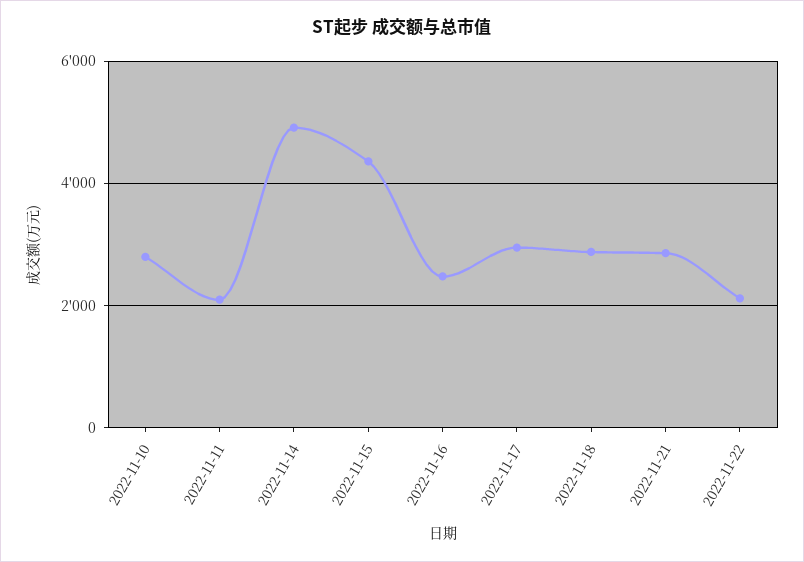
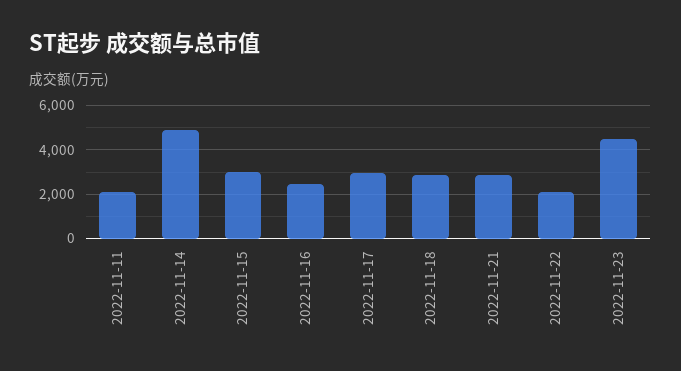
2022-11-10: 2800 -> none
2022-11-15: 4400 -> 3000
2022-11-23: none -> 4500

